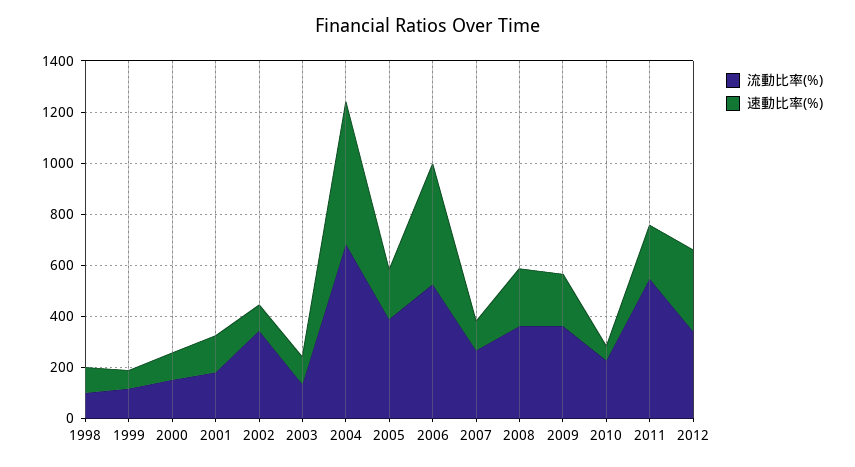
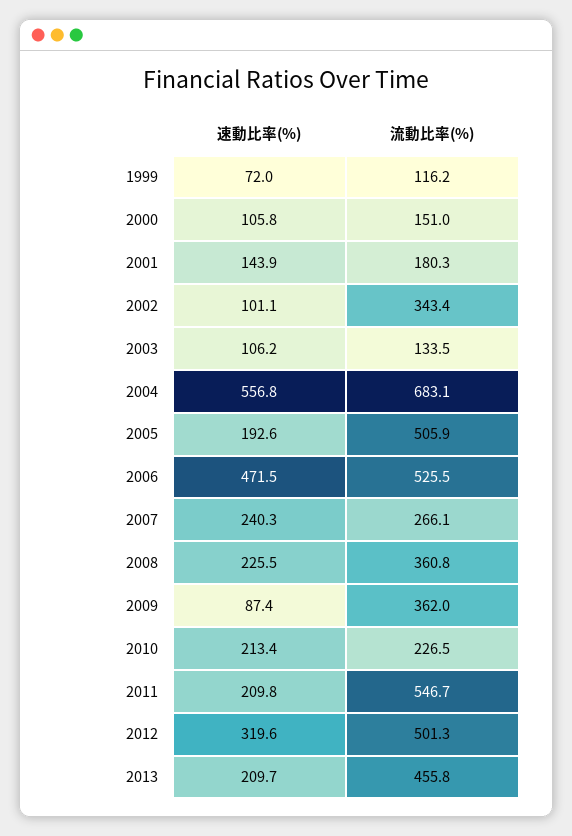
流動比率(%), 1998: 100 -> none
速動比率(%), 1998: 100 -> none
流動比率(%), 2005: 400 -> 505.9
速動比率(%), 2007: 100 -> 240.3
速動比率(%), 2009: 200 -> 87.4
速動比率(%), 2010: 50 -> 213.4
流動比率(%), 2012: 350 -> 501.3
速動比率(%), 2013: none -> 209.7
流動比率(%), 2013: none -> 455.8

